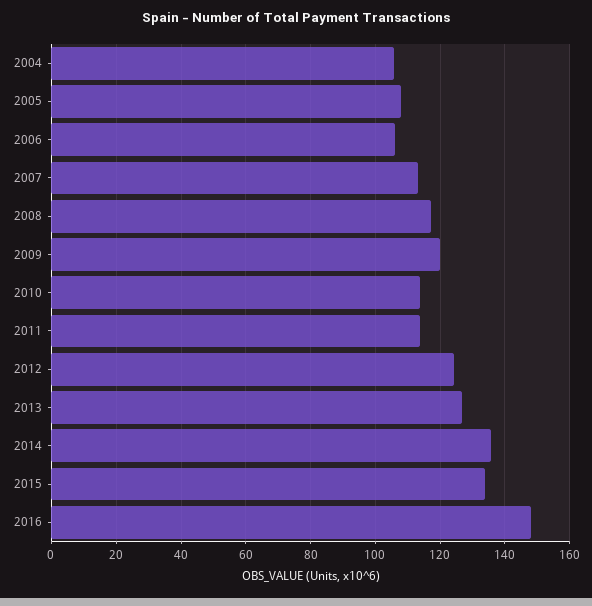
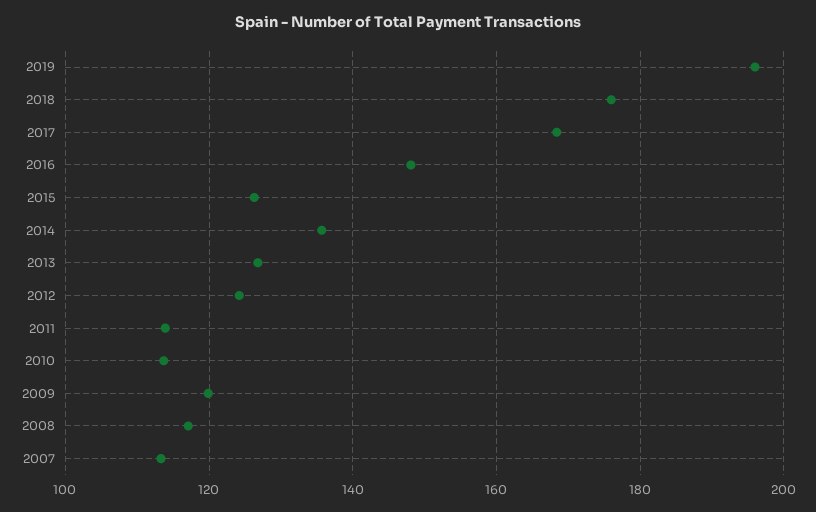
2004: 106 -> none
2005: 108 -> none
2006: 106 -> none
2015: 134 -> 126
2019: none -> 196
2018: none -> 176
2017: none -> 168

